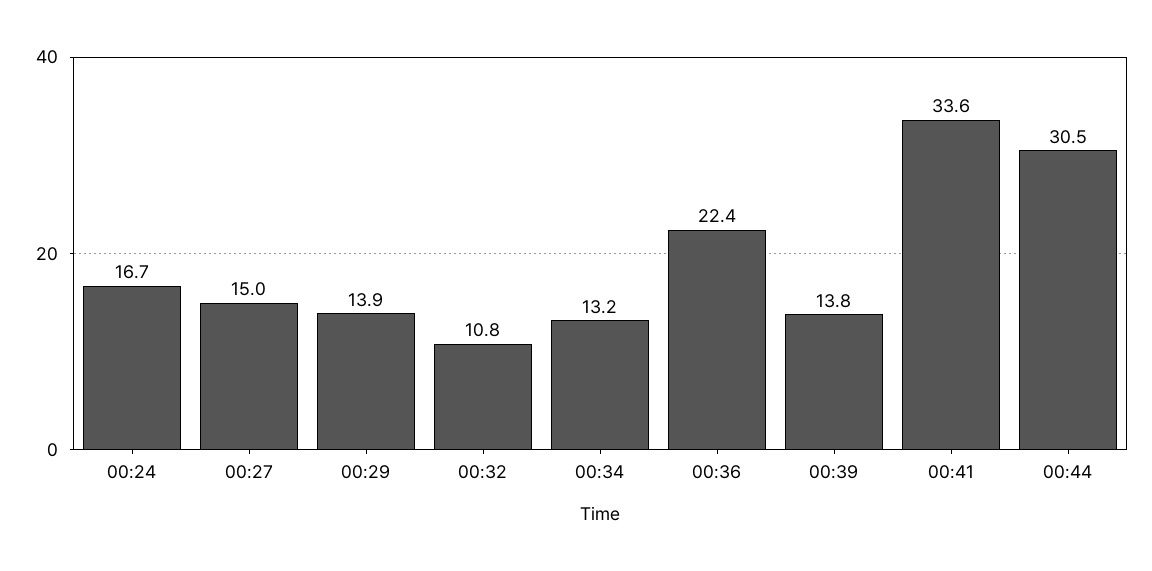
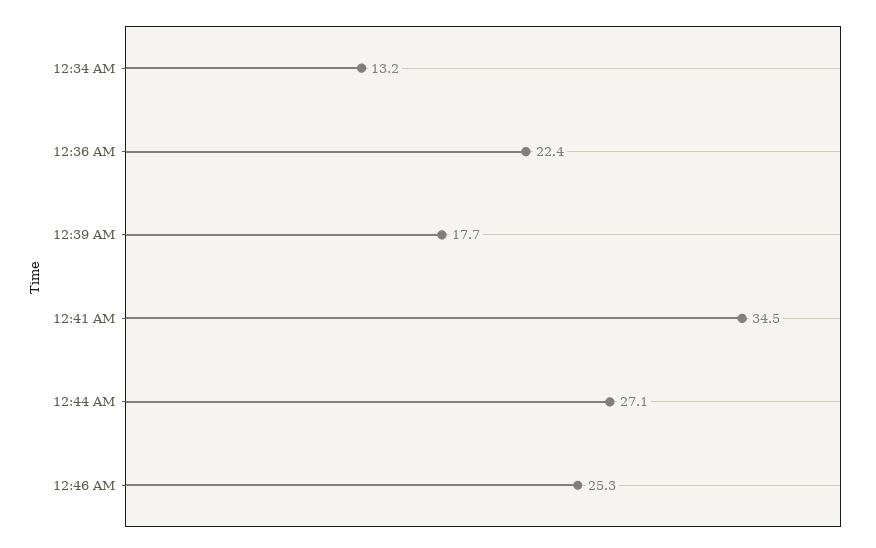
00:24: 16.7 -> none
00:27: 15 -> none
00:29: 13.9 -> none
00:32: 10.8 -> none
00:39: 13.8 -> 17.7
00:41: 33.6 -> 34.5
00:44: 30.5 -> 27.1
12:46 AM: none -> 25.3

